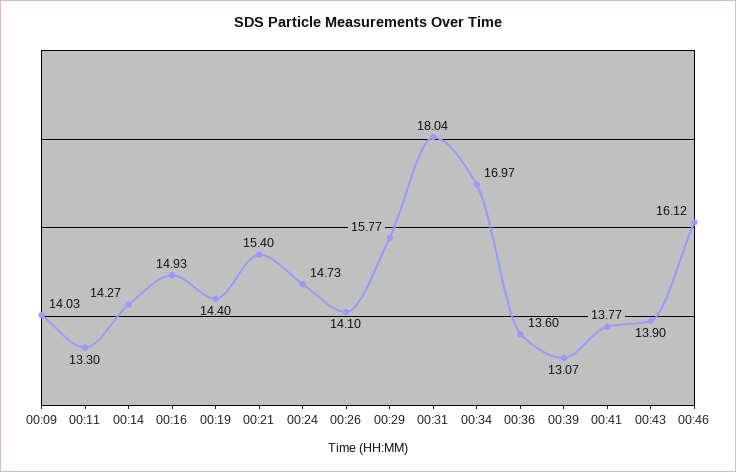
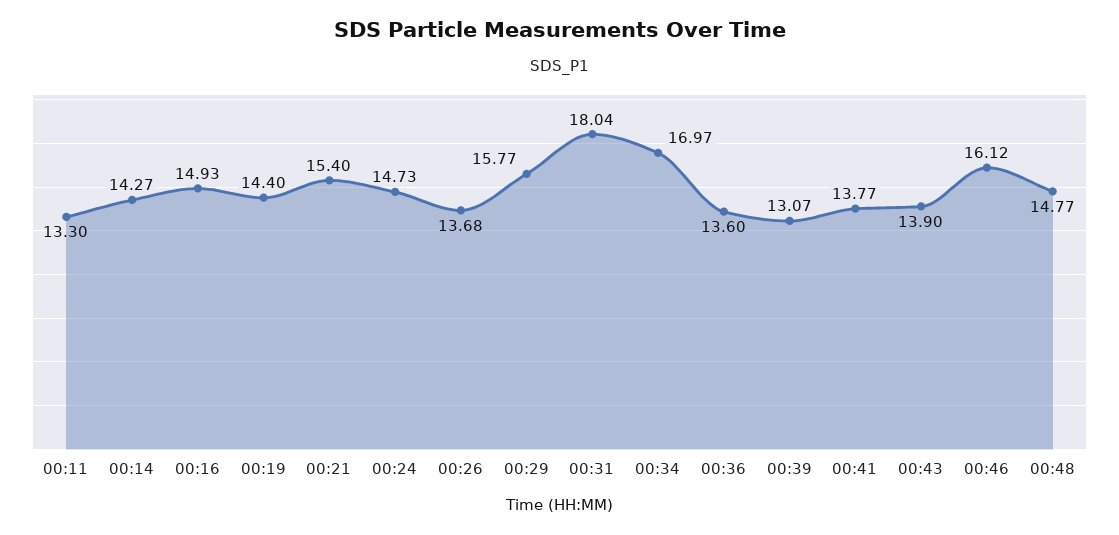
00:09: 14.03 -> none
00:26: 14.1 -> 13.68
00:48: none -> 14.77

